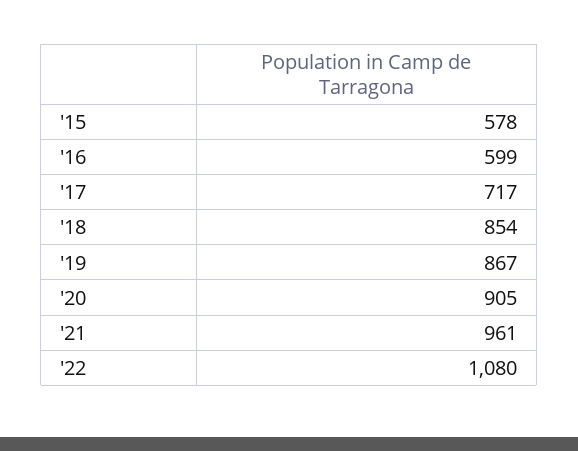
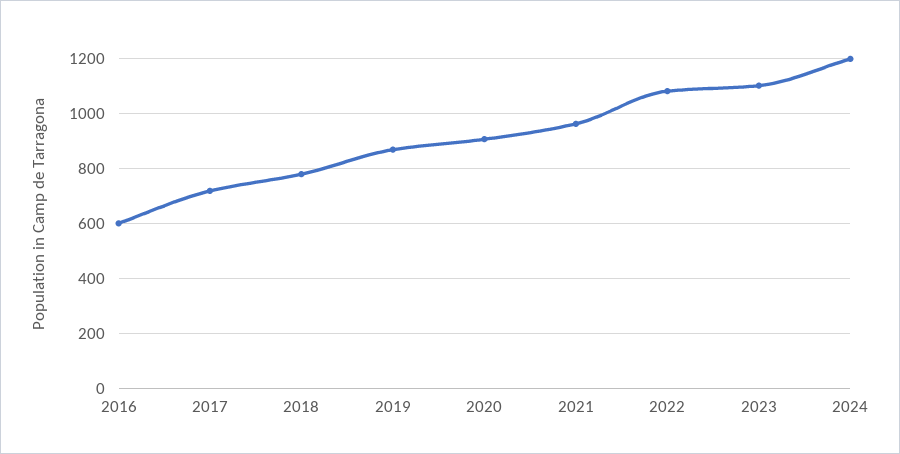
'15: 578 -> none
'18: 854 -> 775
2023: none -> 1100
2024: none -> 1200

